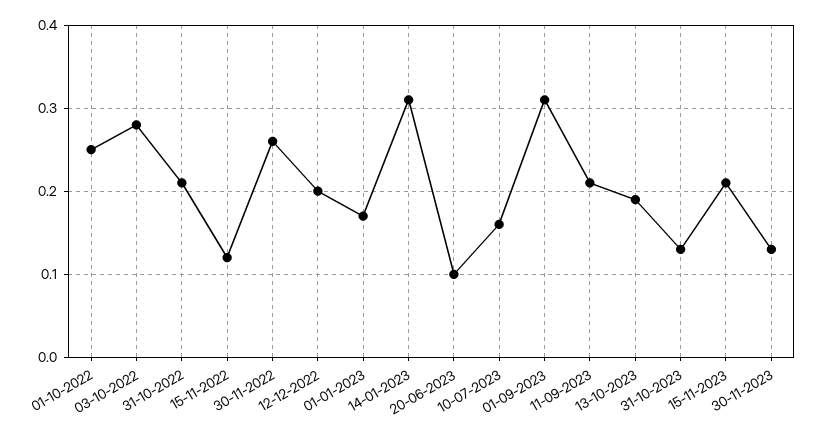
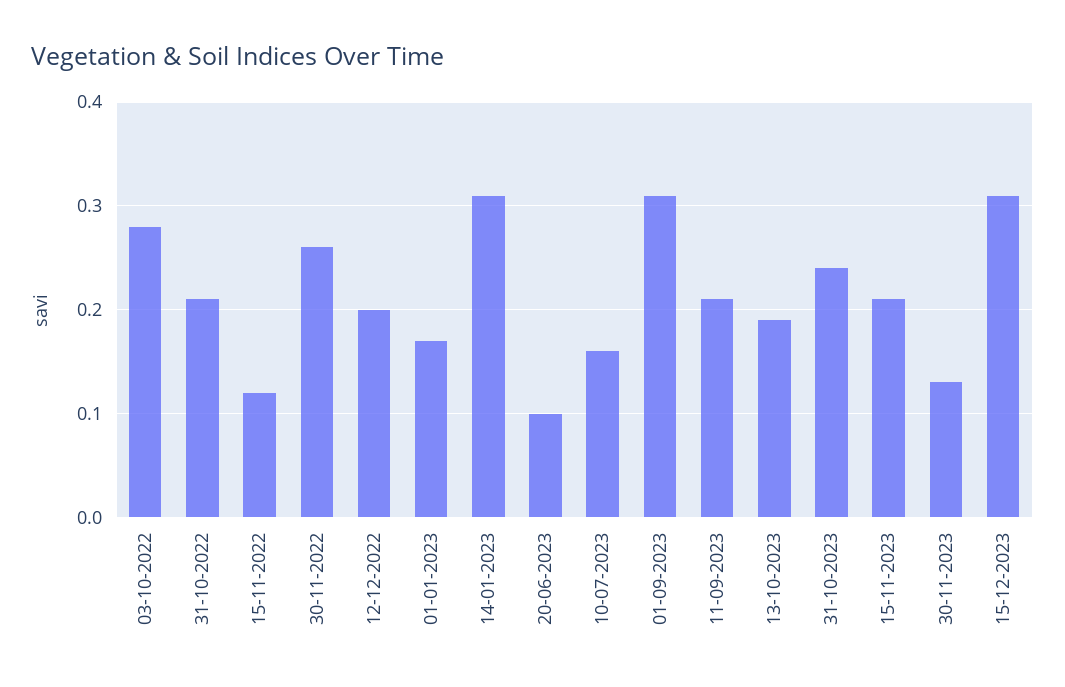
01-10-2022: 0.25 -> none
31-10-2023: 0.13 -> 0.24
15-12-2023: none -> 0.31

